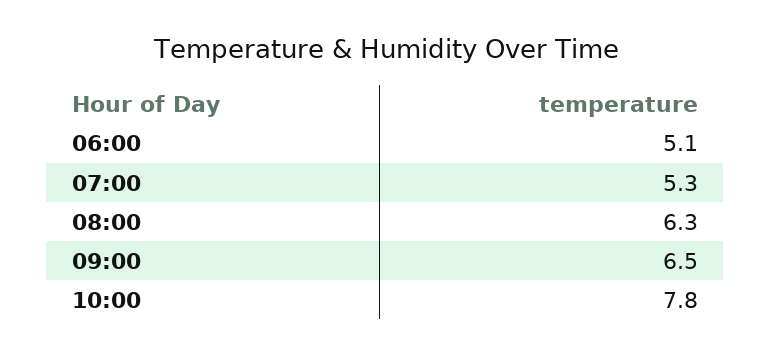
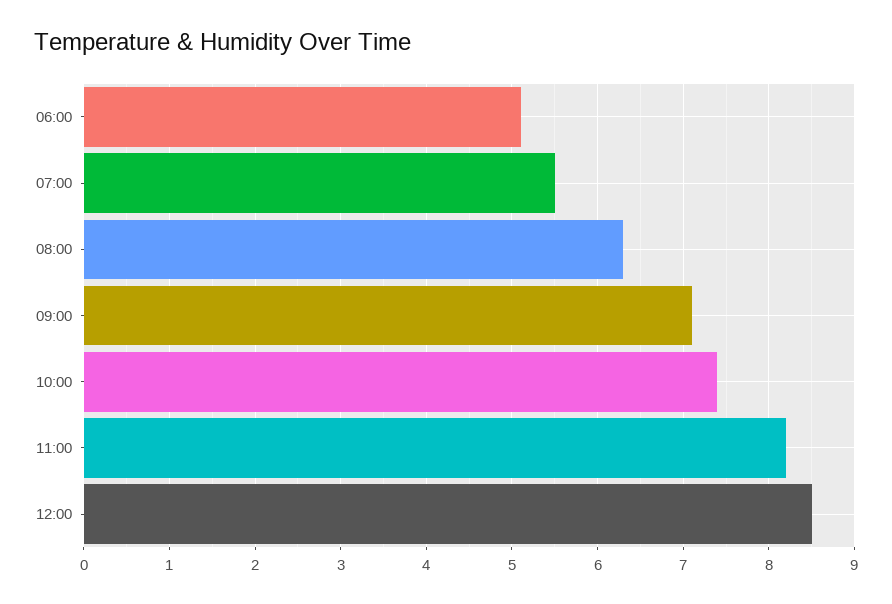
07:00: 5.3 -> 5.5
09:00: 6.5 -> 7.1
10:00: 7.8 -> 7.4
11:00: none -> 8.2
12:00: none -> 8.5

